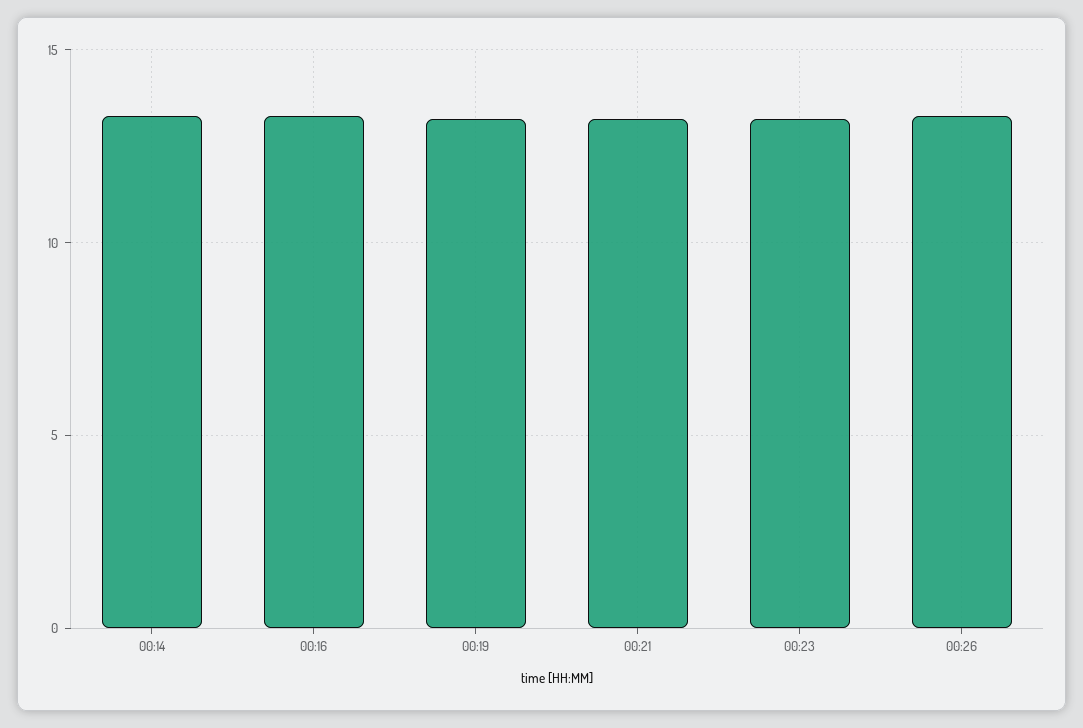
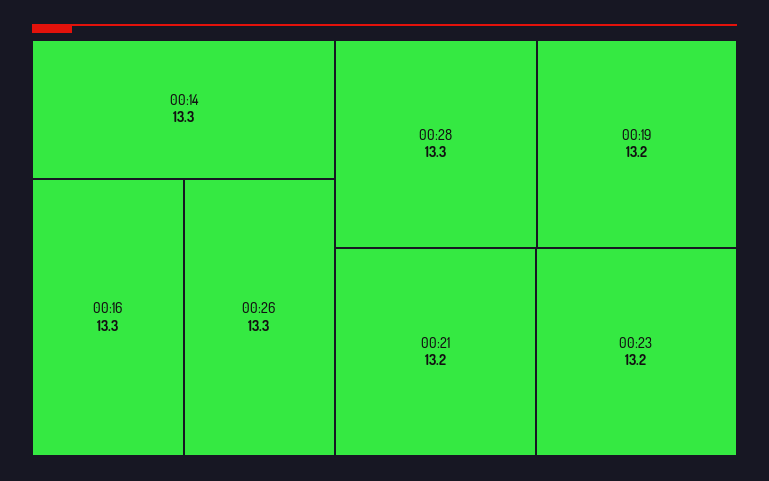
00:28: none -> 13.3

